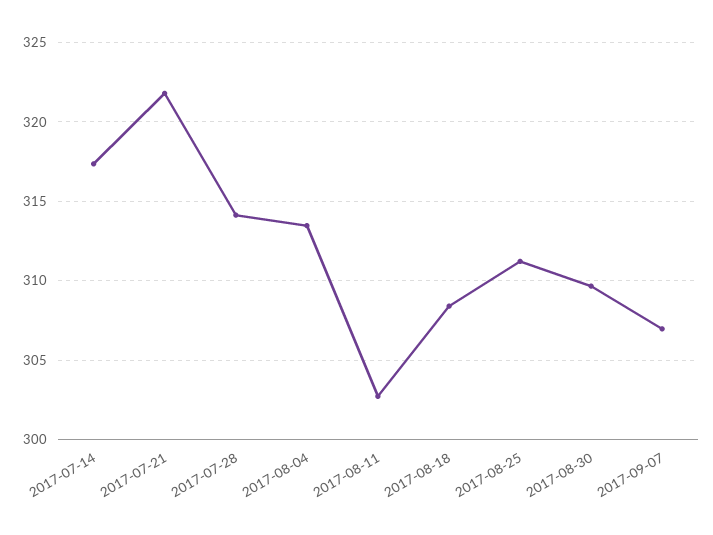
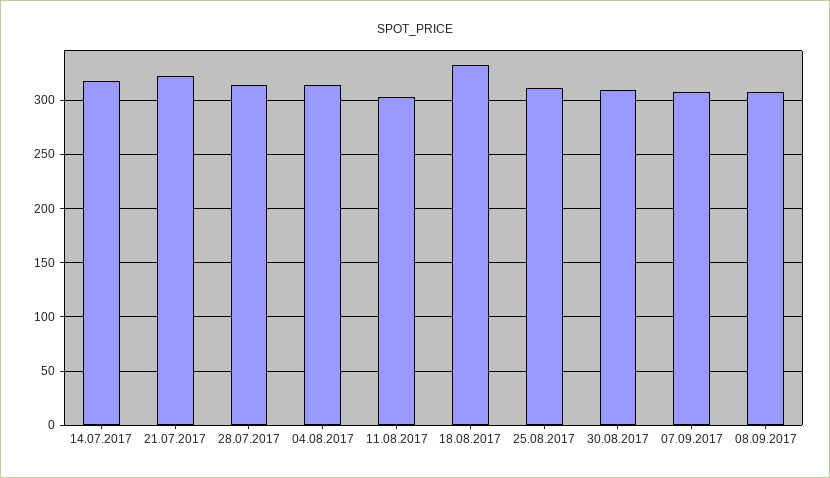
2017-08-18: 308.5 -> 330
08.09.2017: none -> 310

